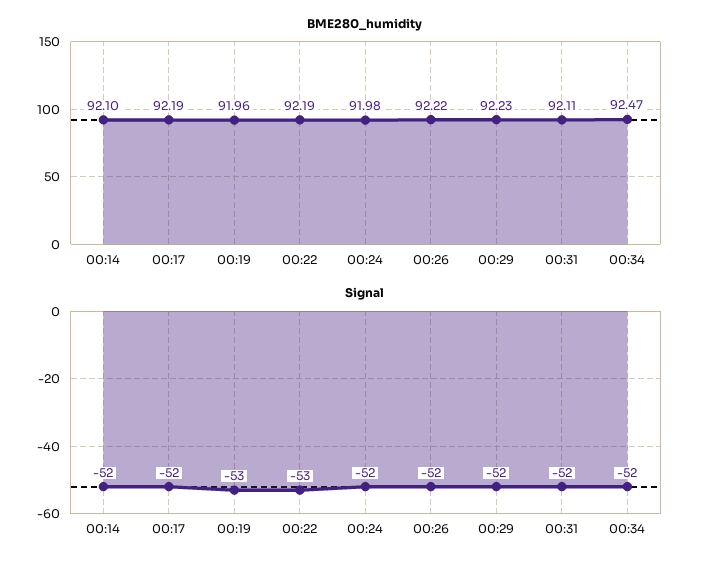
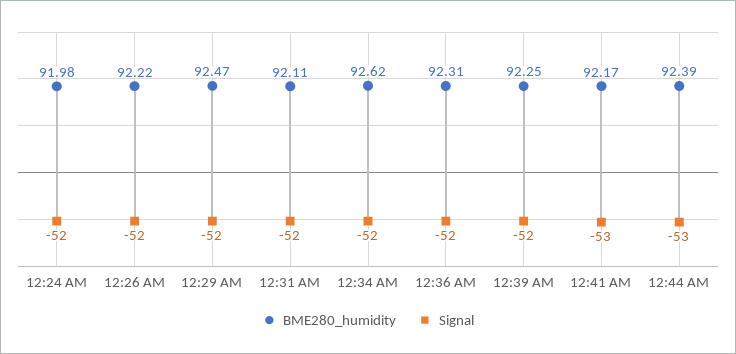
BME280_humidity, 00:14: 92.1 -> none
BME280_humidity, 00:17: 92.19 -> none
BME280_humidity, 00:19: 91.96 -> none
BME280_humidity, 00:22: 92.19 -> none
BME280_humidity, 00:29: 92.23 -> 92.47
BME280_humidity, 00:34: 92.47 -> 92.62
Signal, 00:14: -52 -> none
Signal, 00:17: -52 -> none
Signal, 00:19: -53 -> none
Signal, 00:22: -53 -> none
BME280_humidity, 12:36 AM: none -> 92.31
Signal, 12:36 AM: none -> -52
BME280_humidity, 12:39 AM: none -> 92.25
Signal, 12:39 AM: none -> -52
BME280_humidity, 12:41 AM: none -> 92.17
Signal, 12:41 AM: none -> -53
BME280_humidity, 12:44 AM: none -> 92.39
Signal, 12:44 AM: none -> -53

